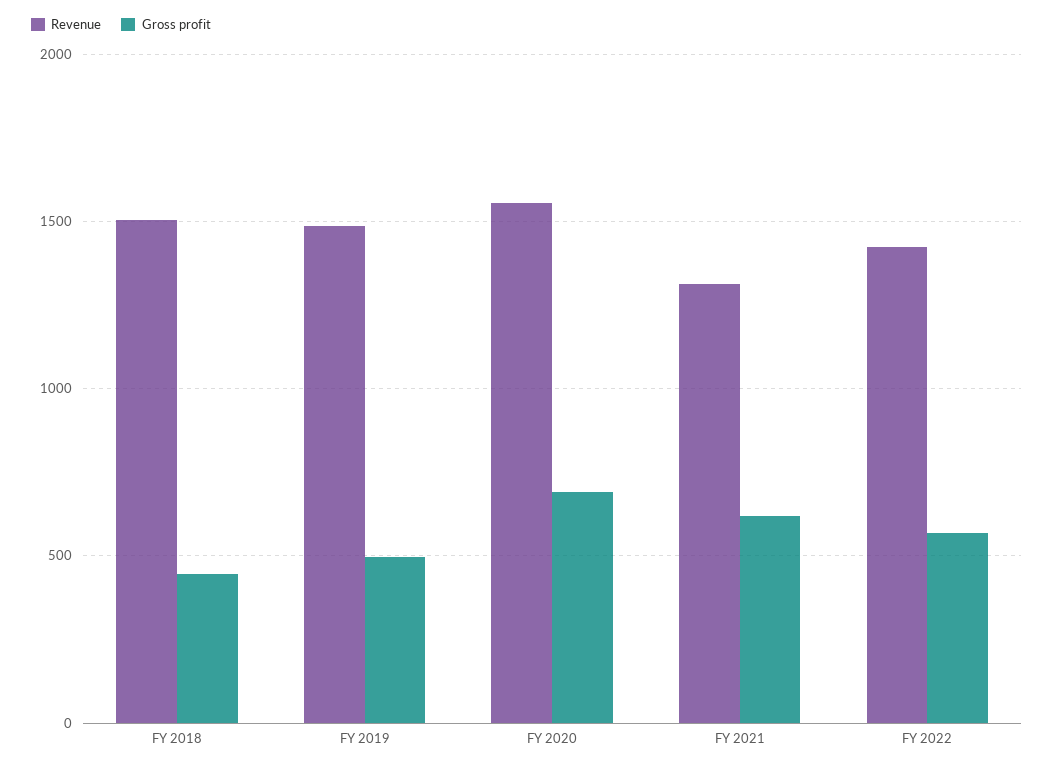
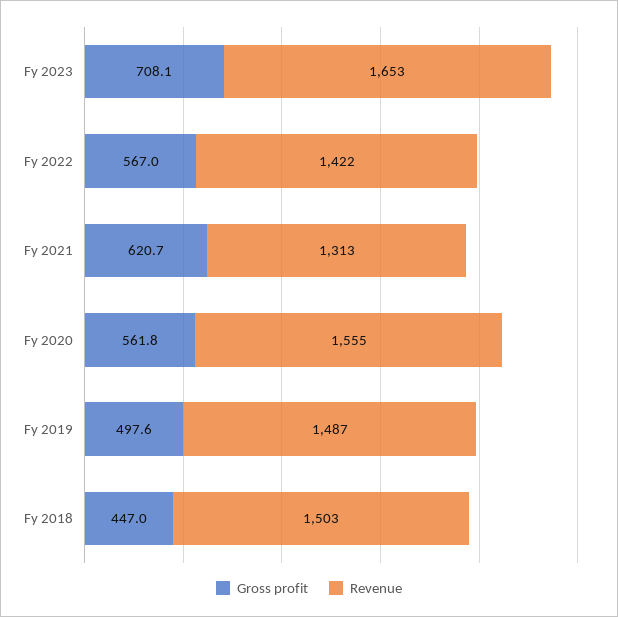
Gross profit, FY 2020: 700 -> 561.8
Gross profit, Fy 2023: none -> 708.1
Revenue, Fy 2023: none -> 1653

